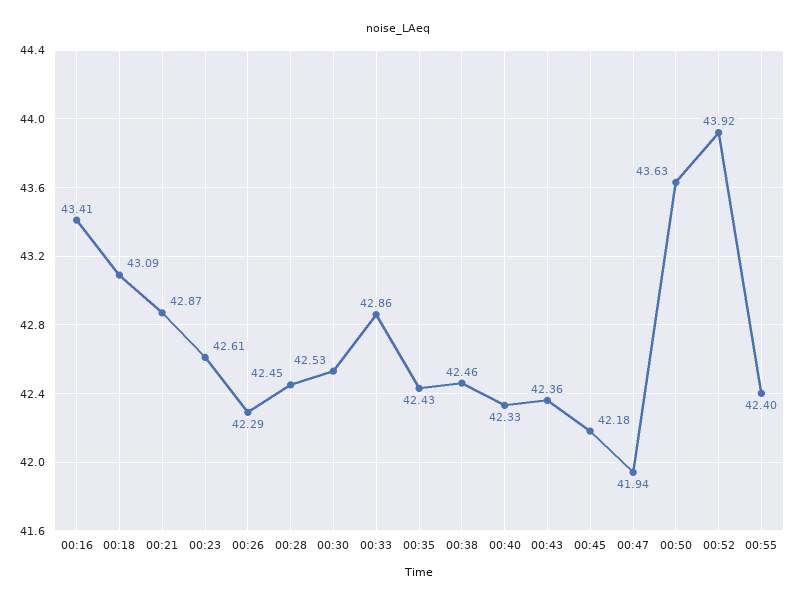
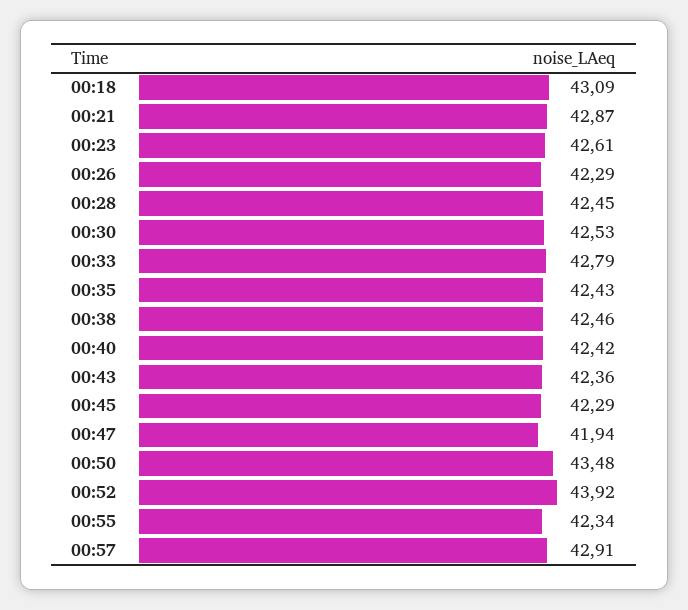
00:16: 43.41 -> none
00:33: 42.86 -> 42.79
00:40: 42.33 -> 42.42
00:45: 42.18 -> 42.29
00:50: 43.63 -> 43.48
00:55: 42.4 -> 42.34
00:57: none -> 42.91

